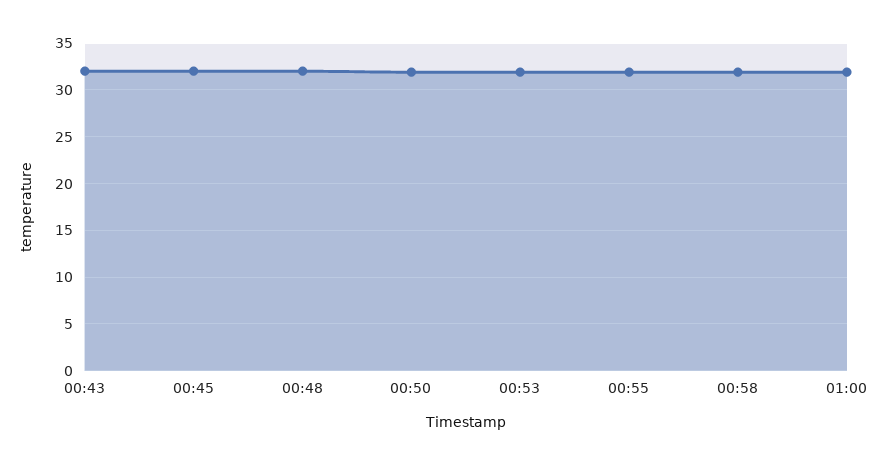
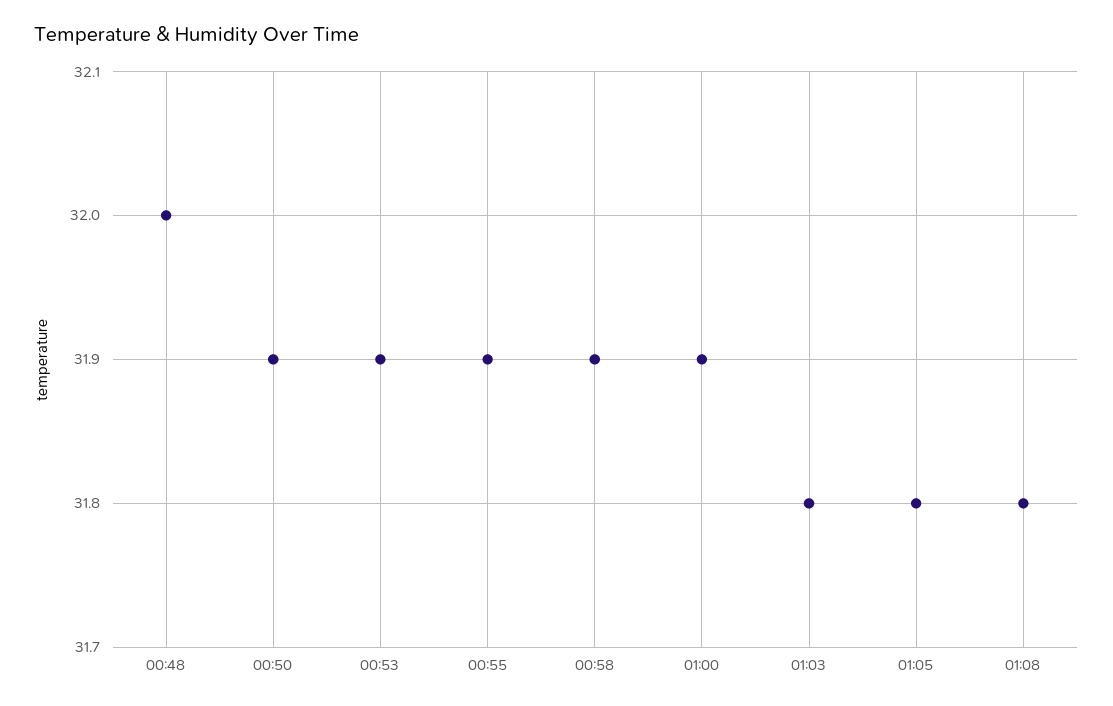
00:43: 32 -> none
00:45: 32 -> none
01:03: none -> 31.8
01:05: none -> 31.8
01:08: none -> 31.8

